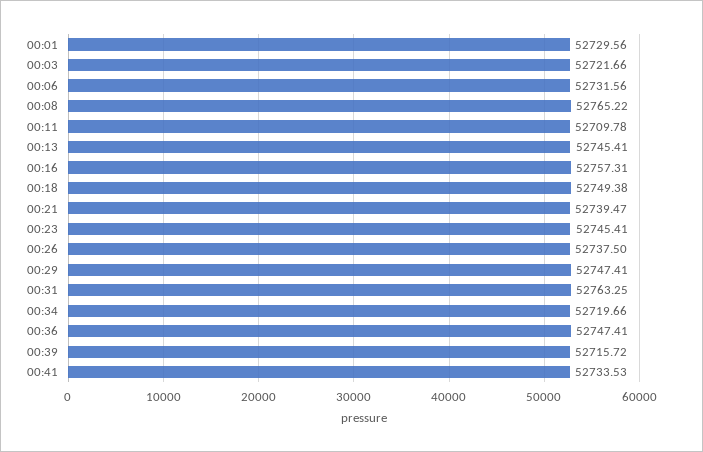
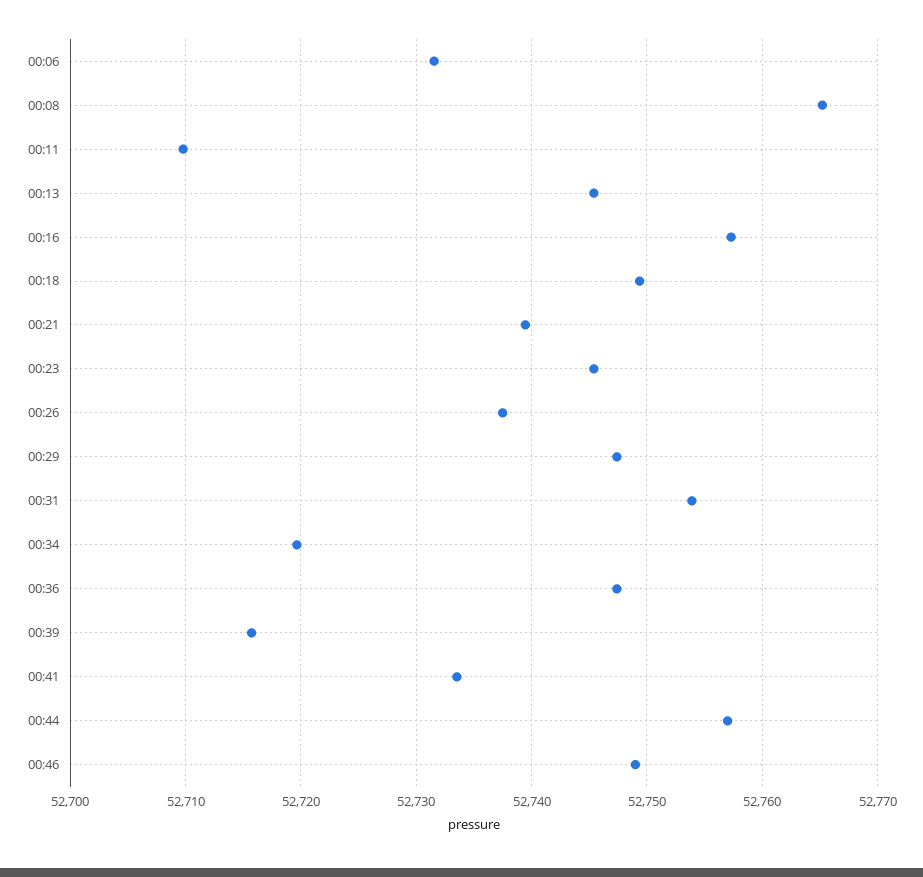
00:01: 52729.56 -> none
00:03: 52721.66 -> none
00:31: 52763.25 -> 52754
00:44: none -> 52757
00:46: none -> 52749

